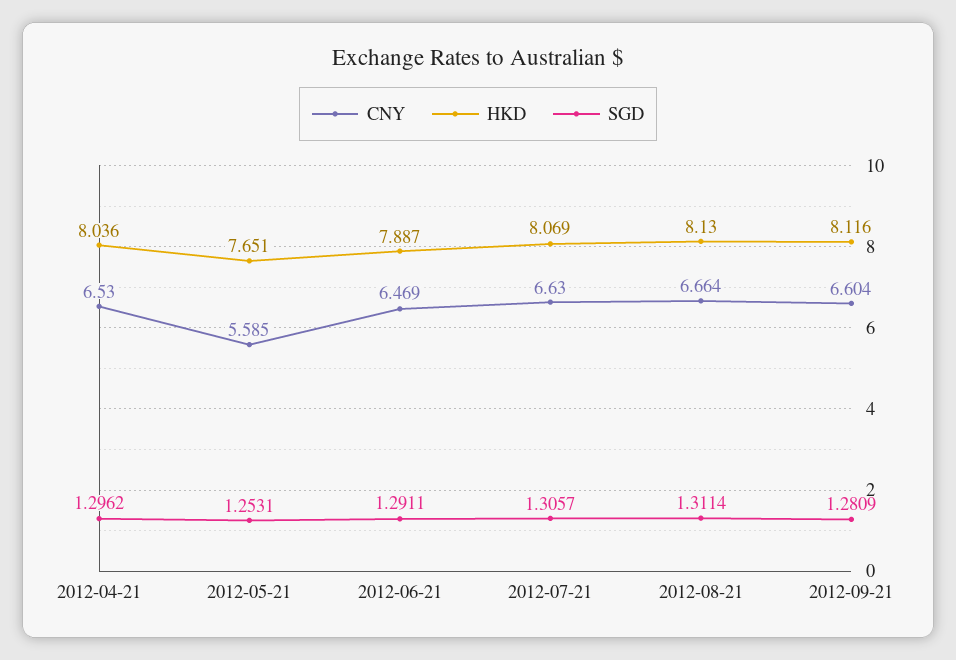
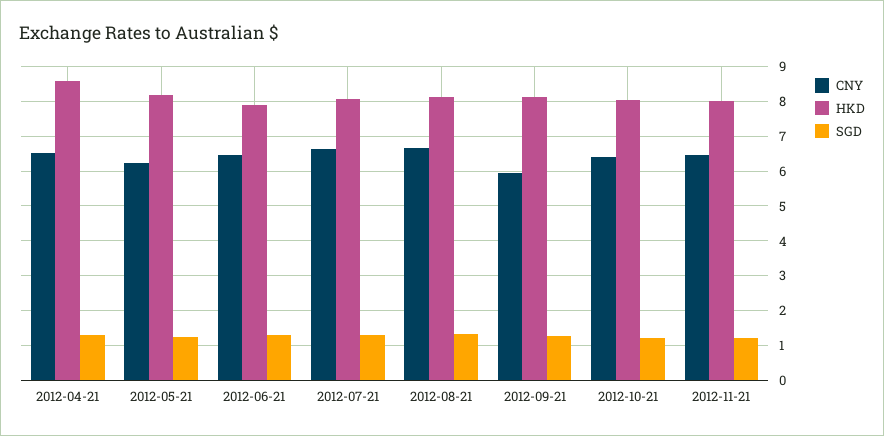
HKD, 2012-04-21: 8.036 -> 8.6
CNY, 2012-05-21: 5.585 -> 6.2
HKD, 2012-05-21: 7.651 -> 8.2
CNY, 2012-09-21: 6.604 -> 6
CNY, 2012-10-21: none -> 6.4
HKD, 2012-10-21: none -> 8
SGD, 2012-10-21: none -> 1.2
CNY, 2012-11-21: none -> 6.4
HKD, 2012-11-21: none -> 8
SGD, 2012-11-21: none -> 1.2

